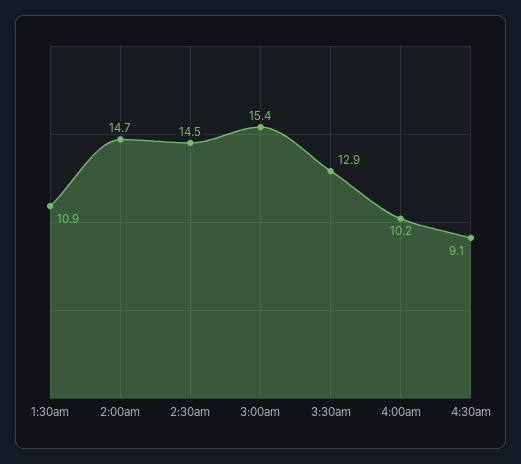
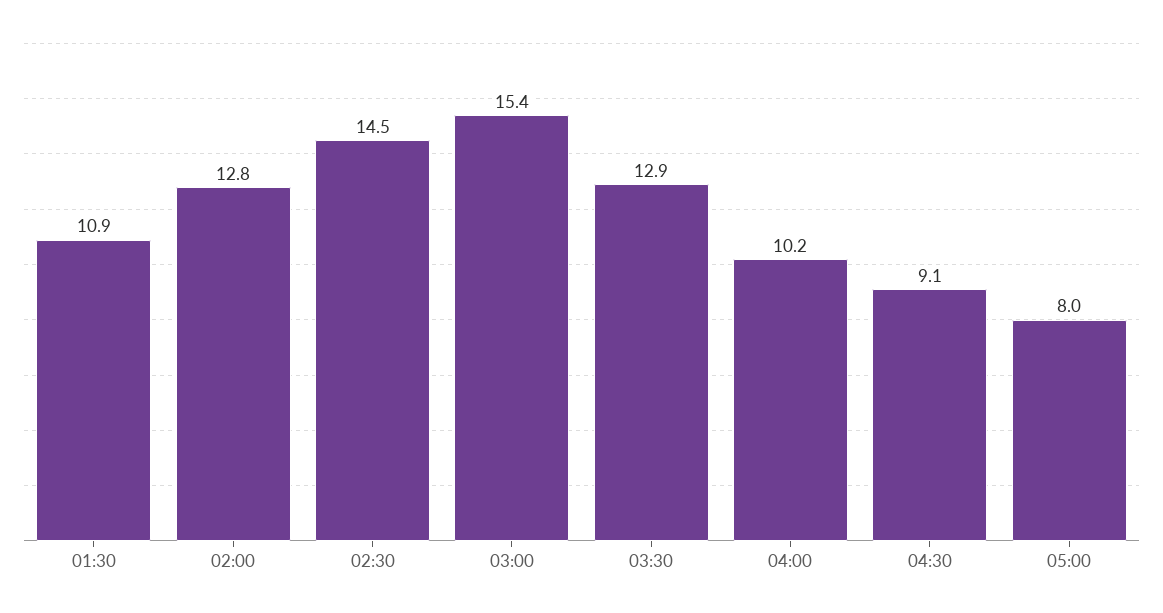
2:00am: 14.7 -> 12.8
05:00: none -> 8

